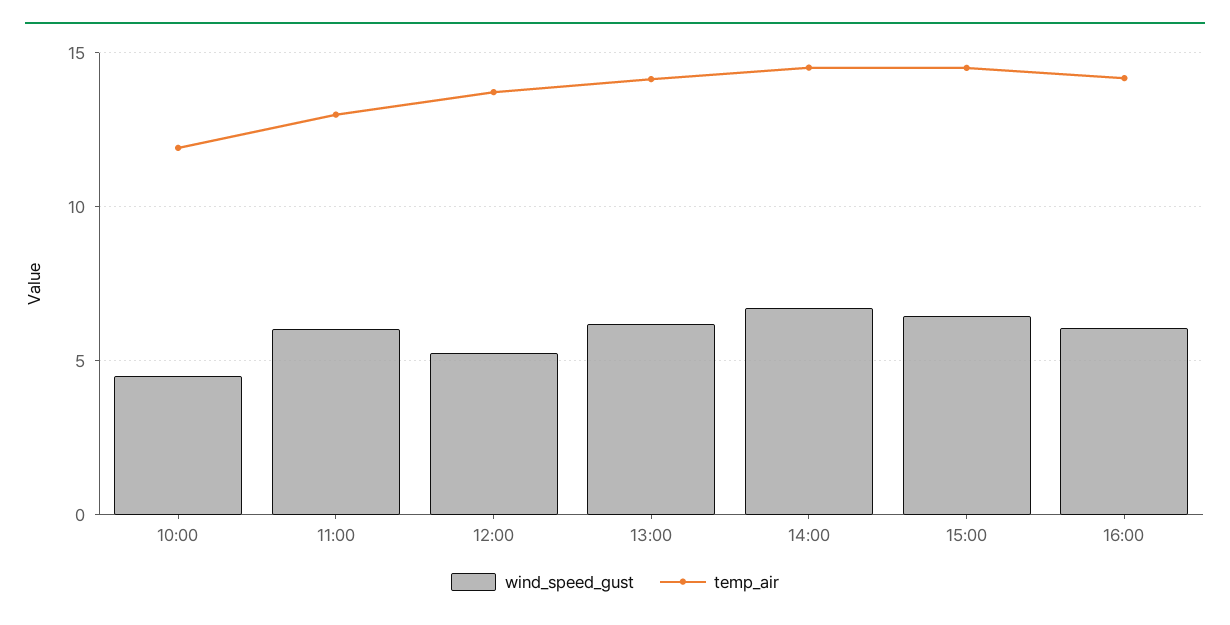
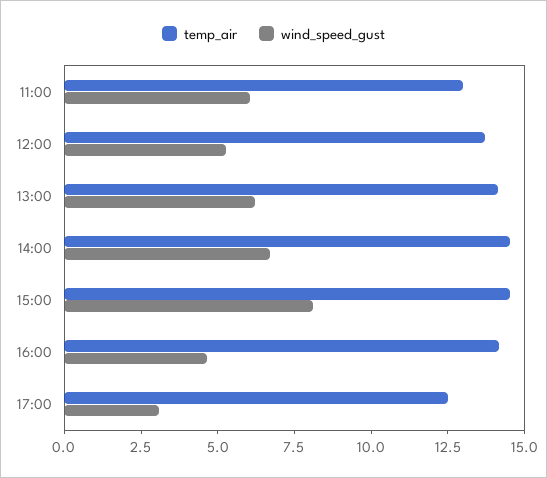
wind_speed_gust, 10:00: 4.5 -> none
temp_air, 10:00: 12 -> none
wind_speed_gust, 15:00: 6.5 -> 8
wind_speed_gust, 16:00: 6 -> 4.5
temp_air, 17:00: none -> 12.5
wind_speed_gust, 17:00: none -> 3

